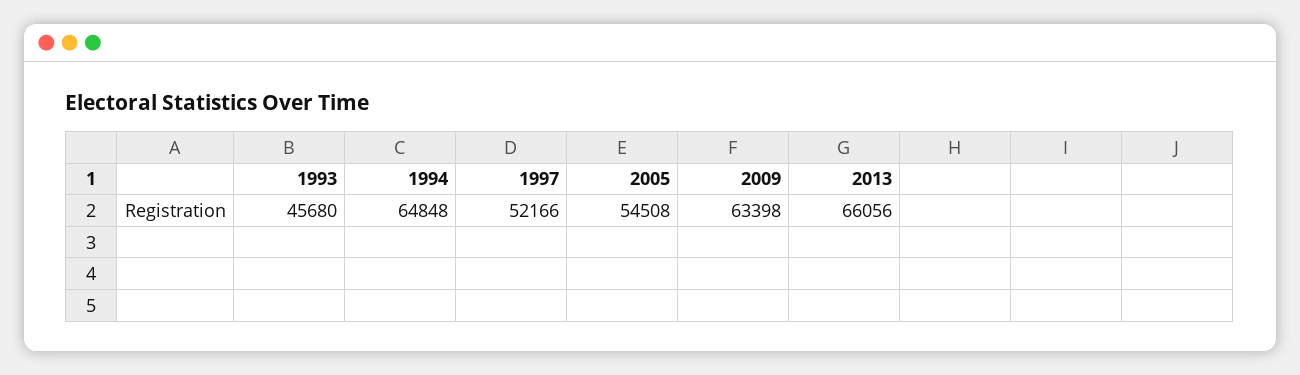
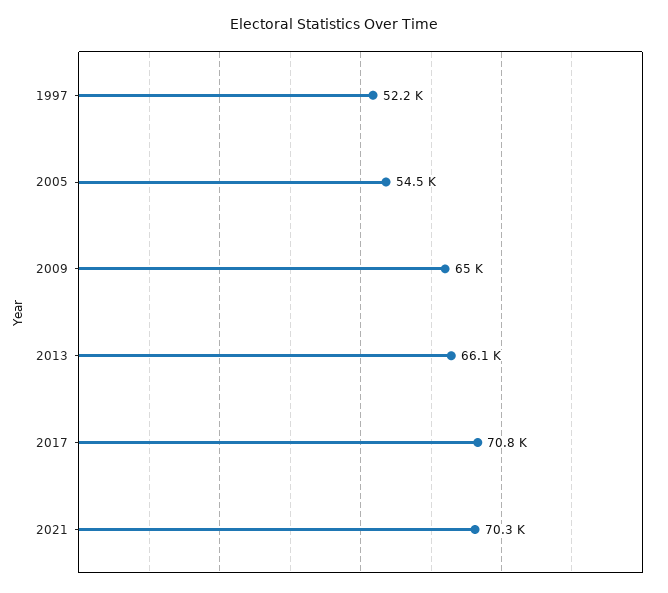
1993: 45680 -> none
1994: 64848 -> none
2009: 63398 -> 65000
2017: none -> 70800
2021: none -> 70300

